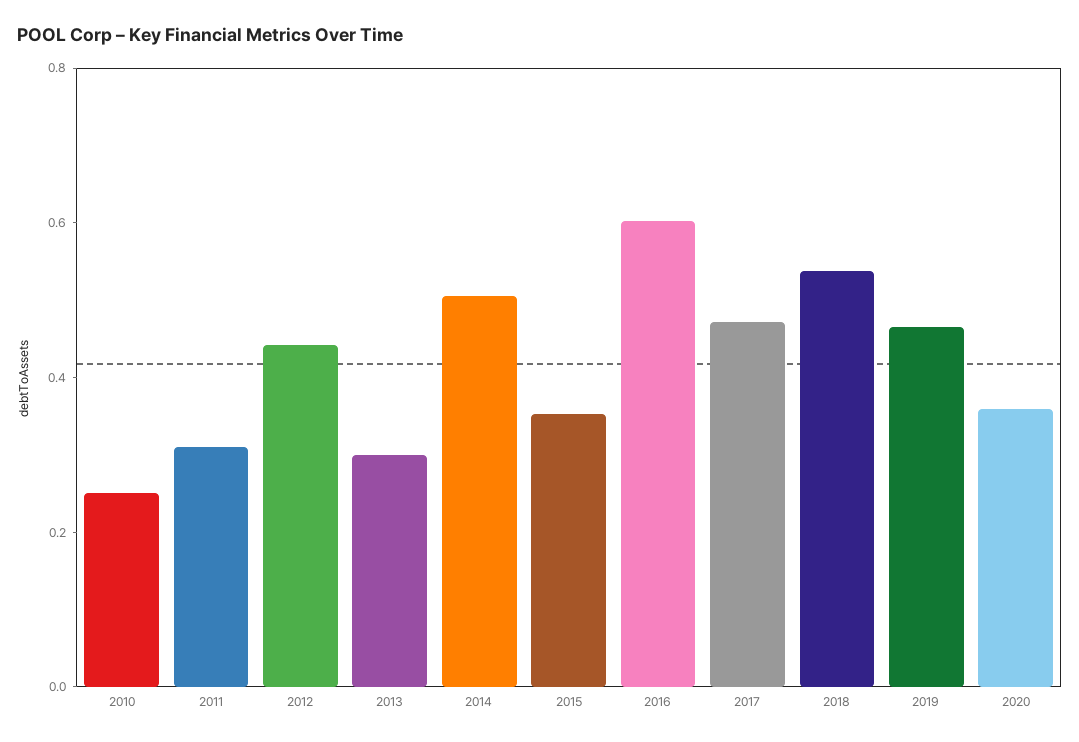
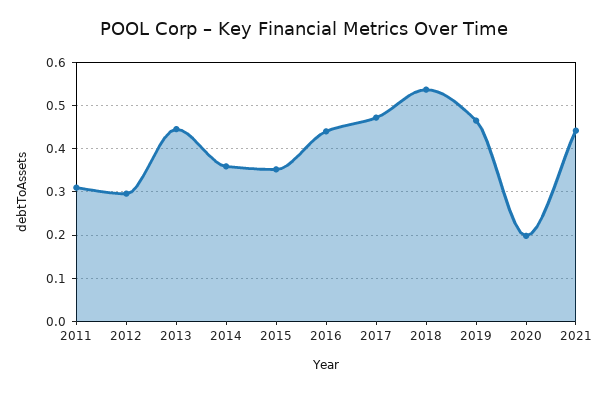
2010: 0.25 -> none
2012: 0.45 -> 0.3
2013: 0.3 -> 0.44
2014: 0.5 -> 0.36
2016: 0.6 -> 0.44
2020: 0.35 -> 0.2
2021: none -> 0.44

